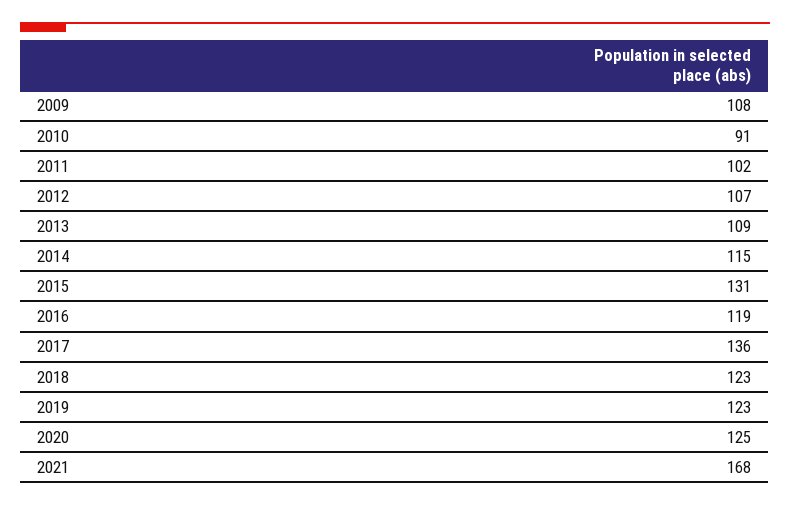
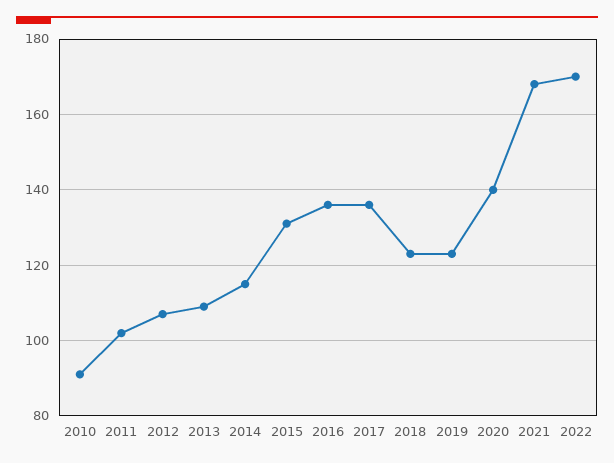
2009: 108 -> none
2016: 119 -> 135
2020: 125 -> 140
2022: none -> 170

